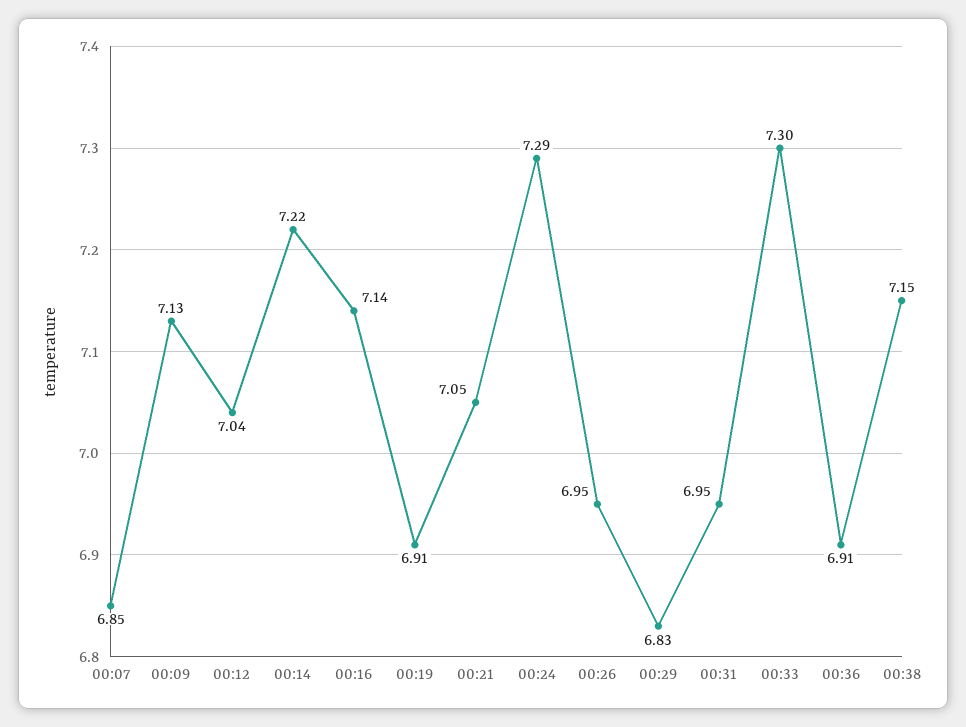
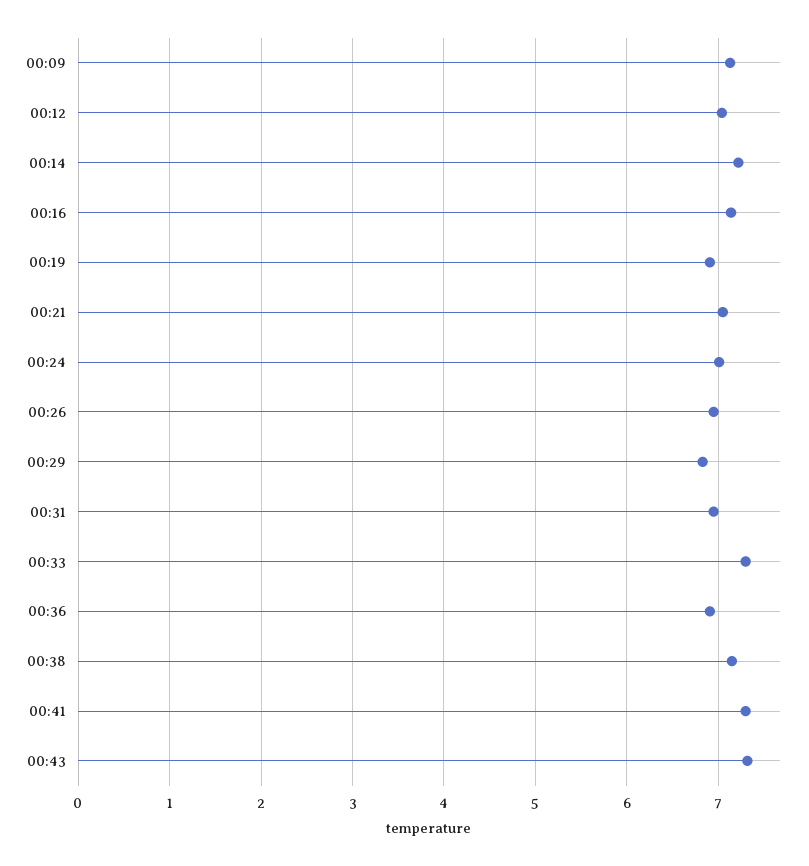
00:07: 6.85 -> none
00:24: 7.29 -> 7
00:41: none -> 7.3
00:43: none -> 7.3

